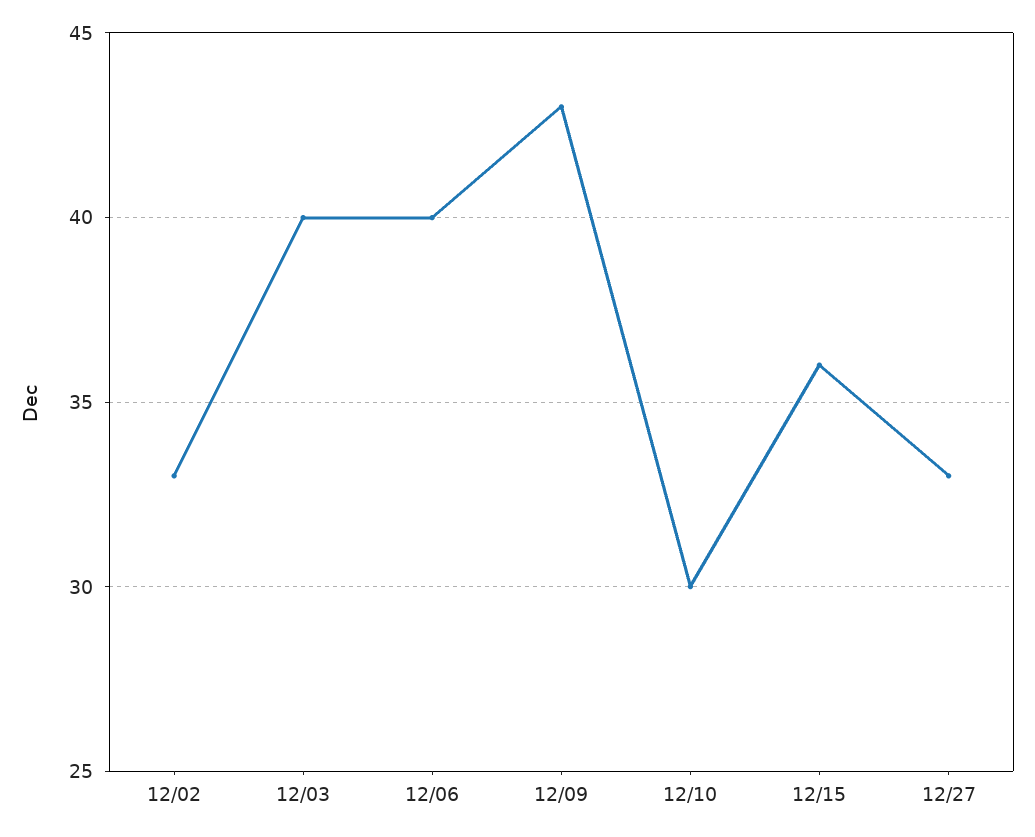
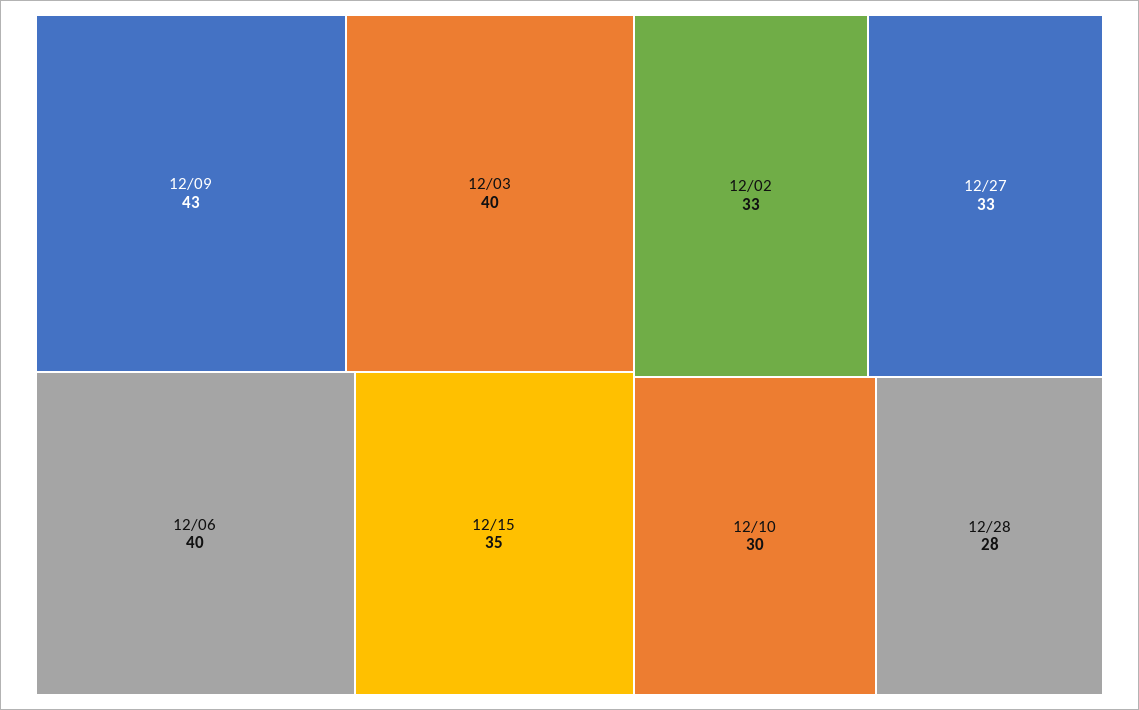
12/15: 36 -> 35
12/28: none -> 28

